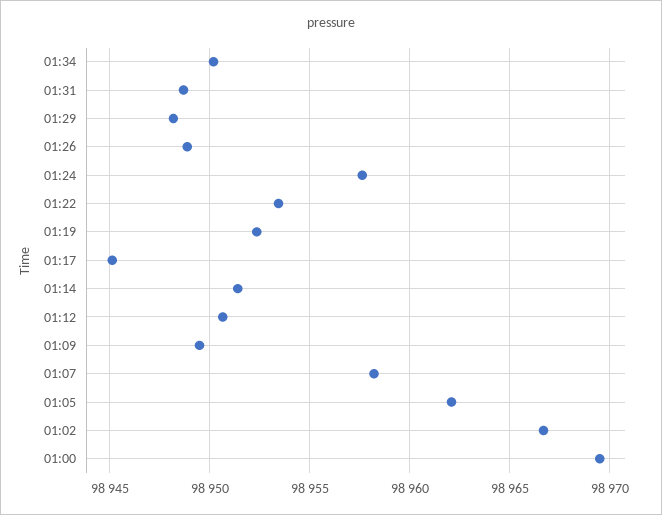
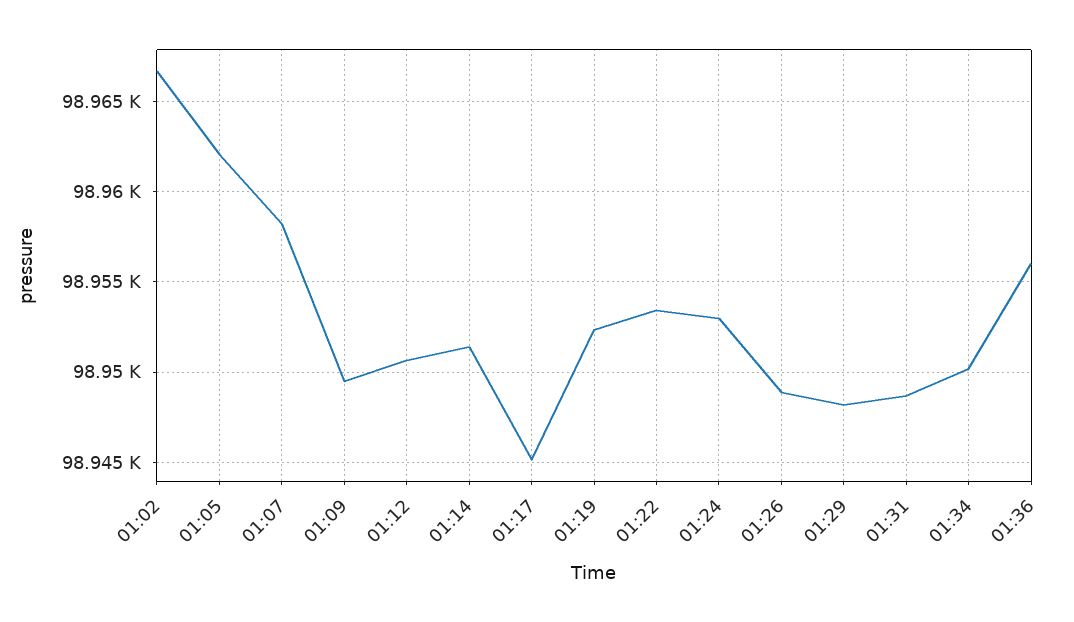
01:24: 98957.5 -> 98953
01:00: 98969.5 -> none
01:36: none -> 98956

